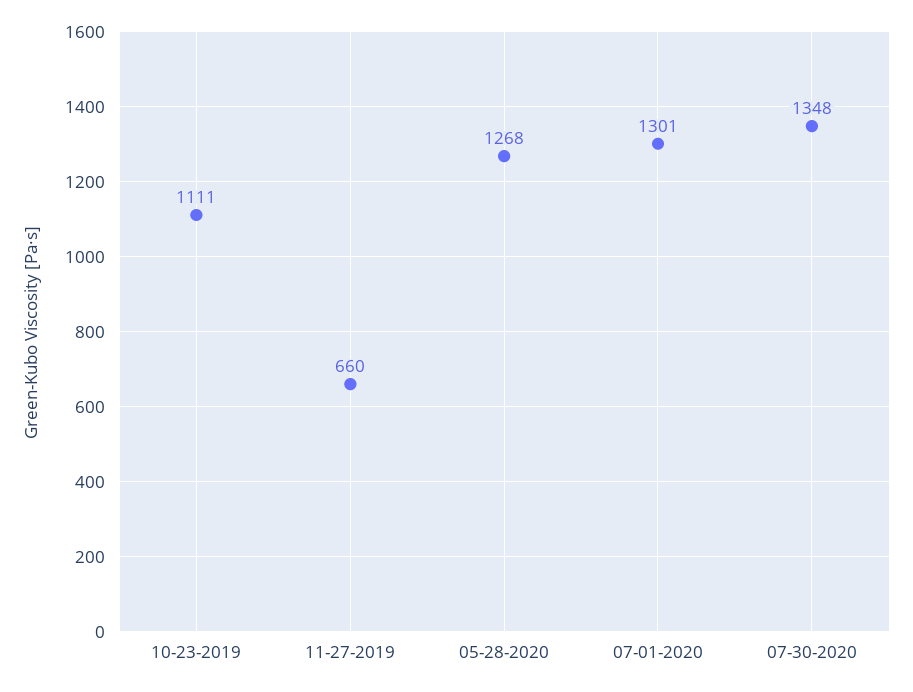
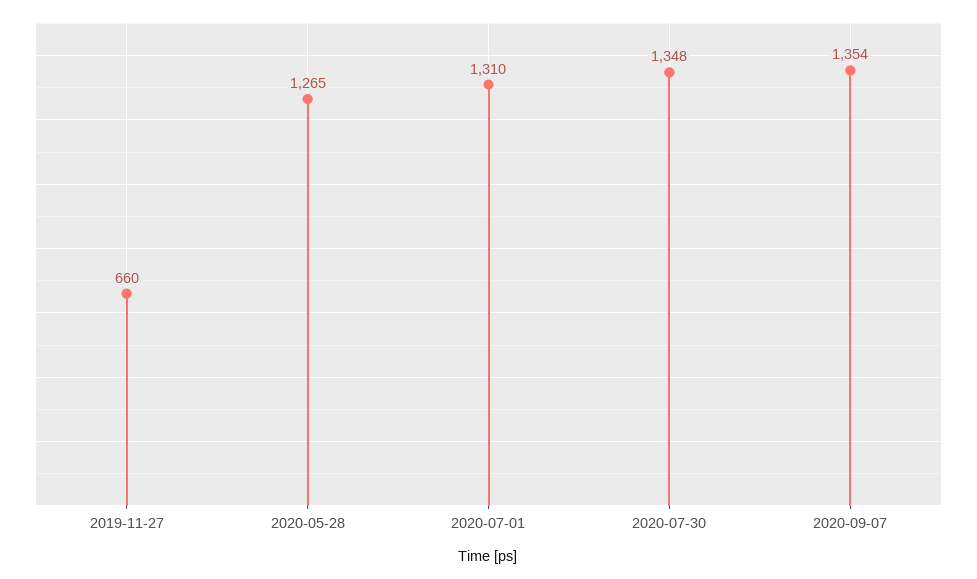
10-23-2019: 1111 -> none
05-28-2020: 1268 -> 1265
07-01-2020: 1301 -> 1310
2020-09-07: none -> 1354

